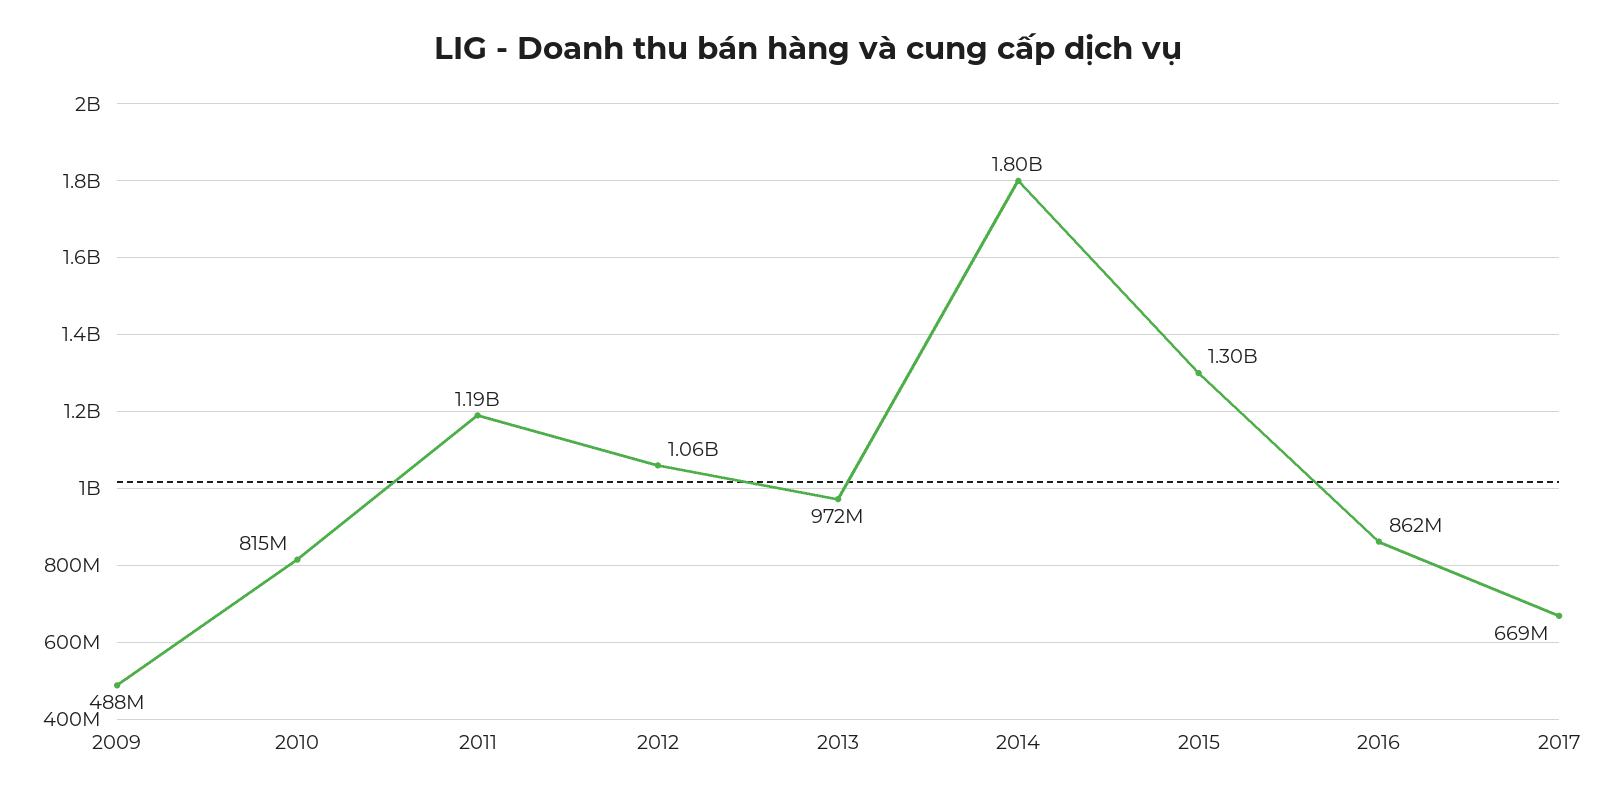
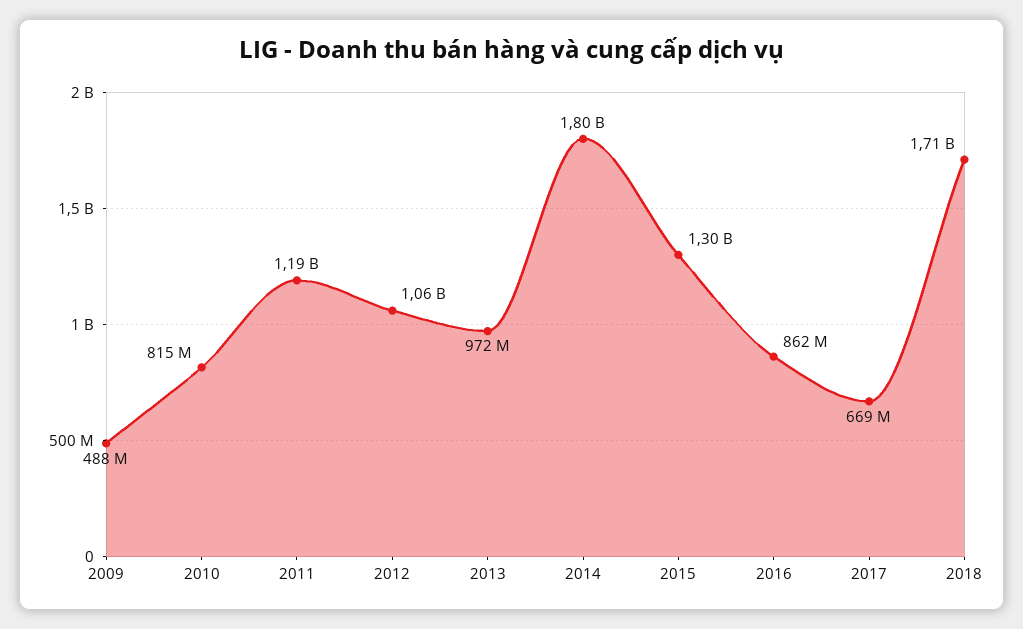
2018: none -> 1710000000

